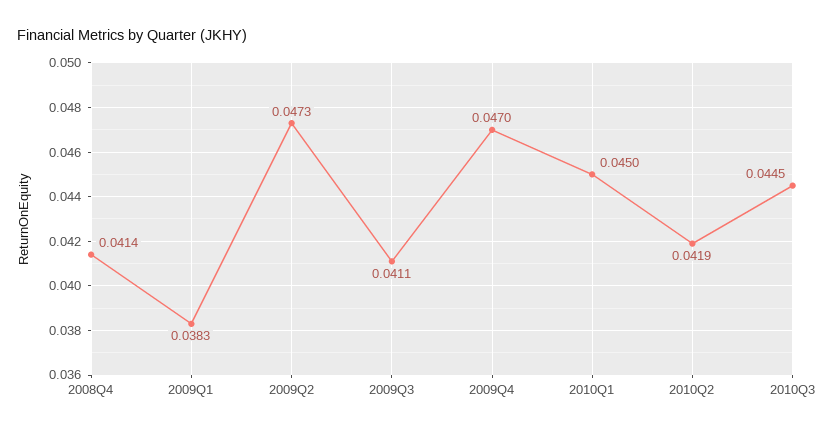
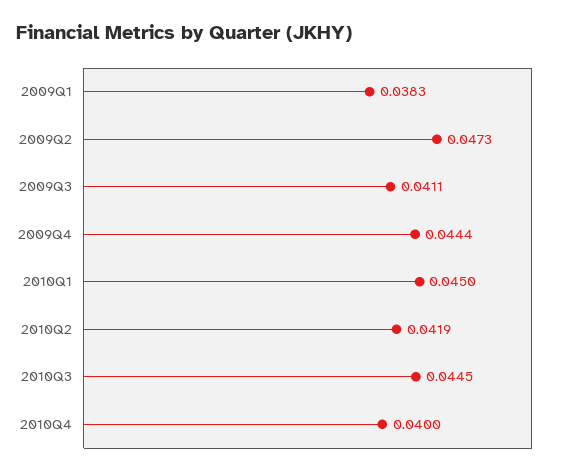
2008Q4: 0.0414 -> none
2009Q4: 0.047 -> 0.0444
2010Q4: none -> 0.04

